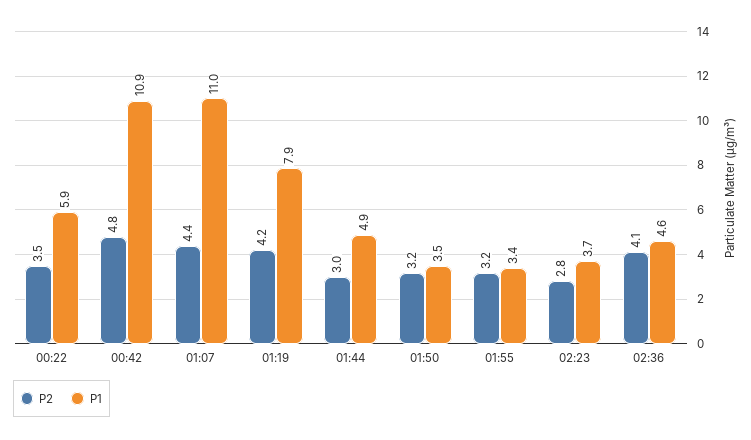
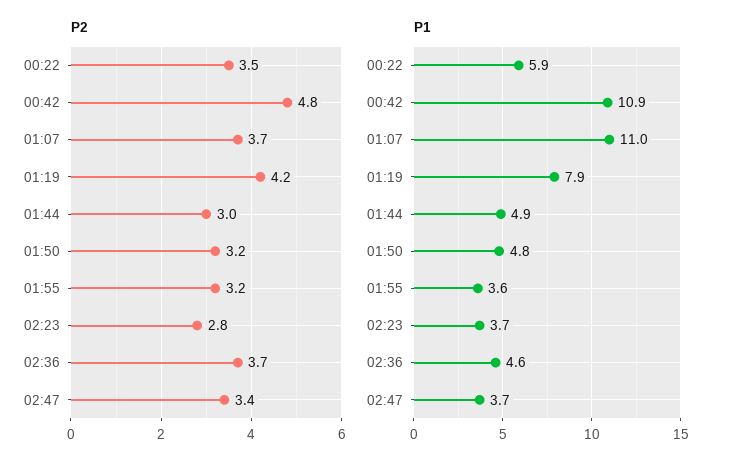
P2, 01:07: 4.4 -> 3.7
P1, 01:50: 3.5 -> 4.8
P1, 01:55: 3.4 -> 3.6
P2, 02:36: 4.1 -> 3.7
P2, 02:47: none -> 3.4
P1, 02:47: none -> 3.7

